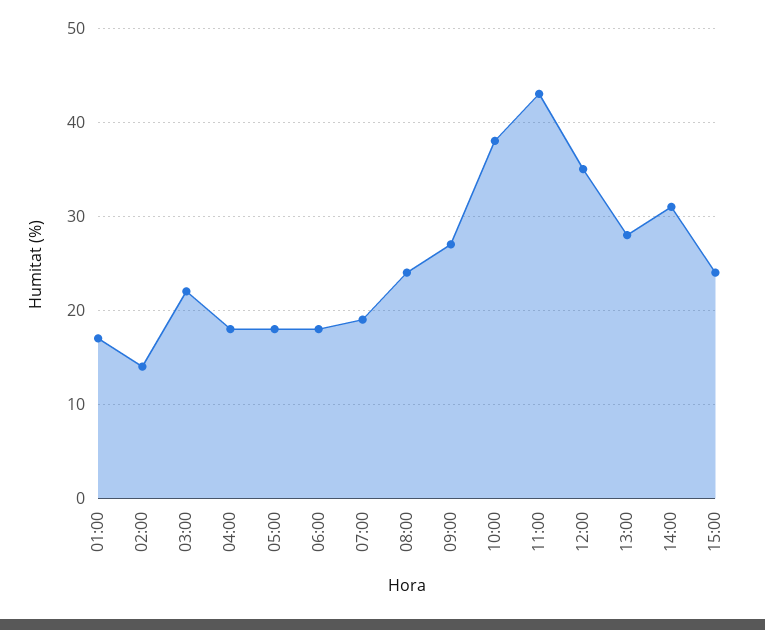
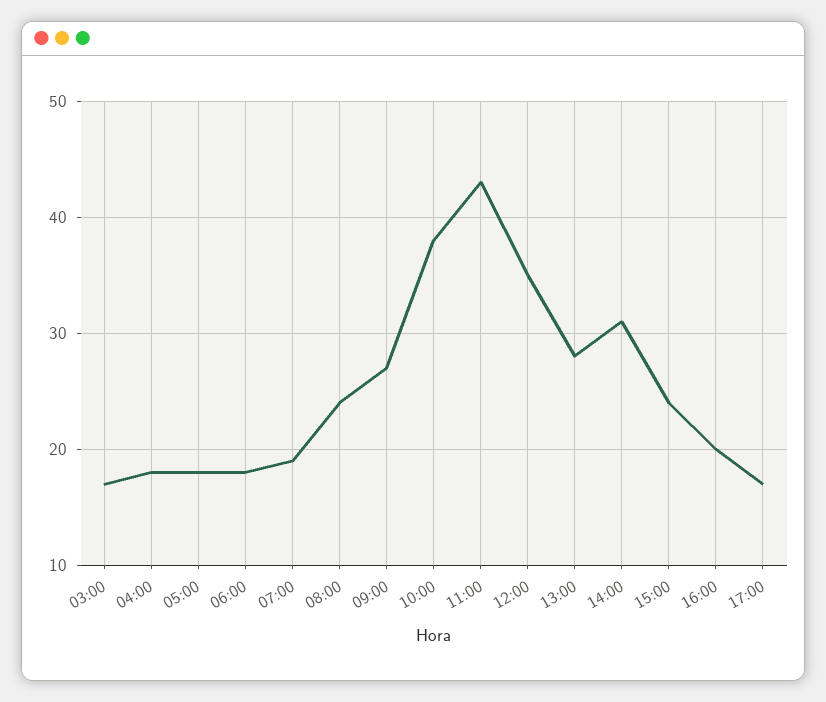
01:00: 17 -> none
02:00: 14 -> none
03:00: 22 -> 17
16:00: none -> 20
17:00: none -> 17

